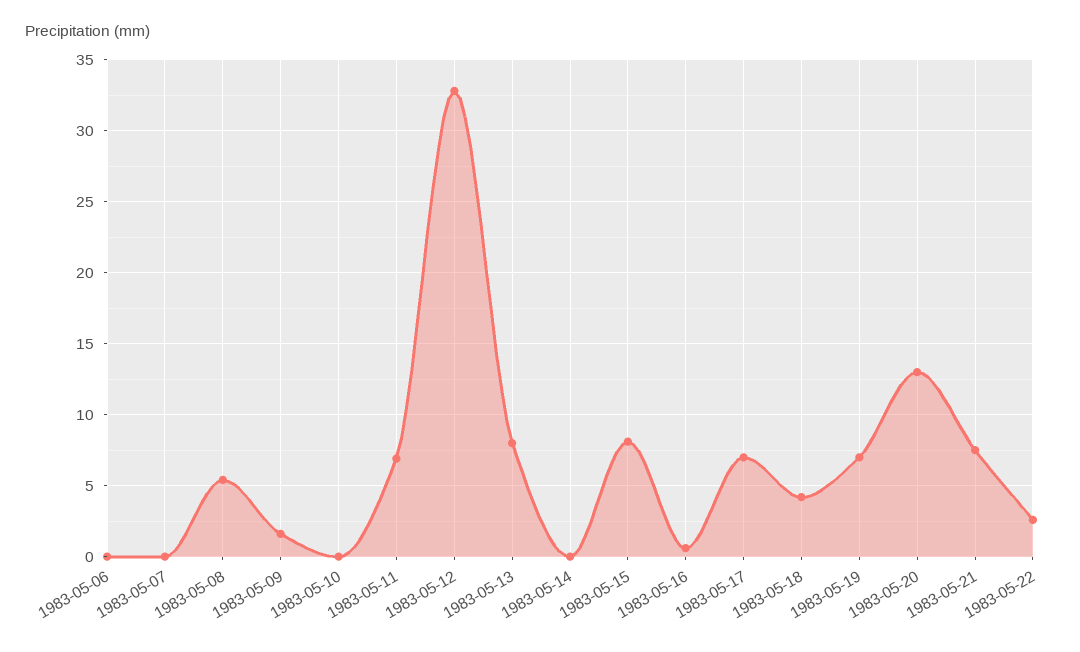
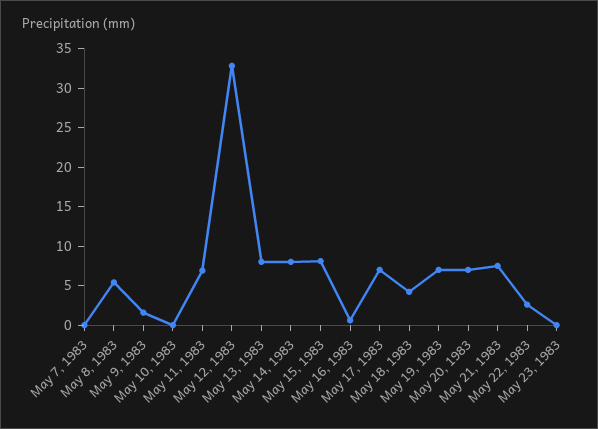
1983-05-06: 0 -> none
1983-05-14: 0 -> 7.5
1983-05-20: 13 -> 7.5
May 23, 1983: none -> 0

